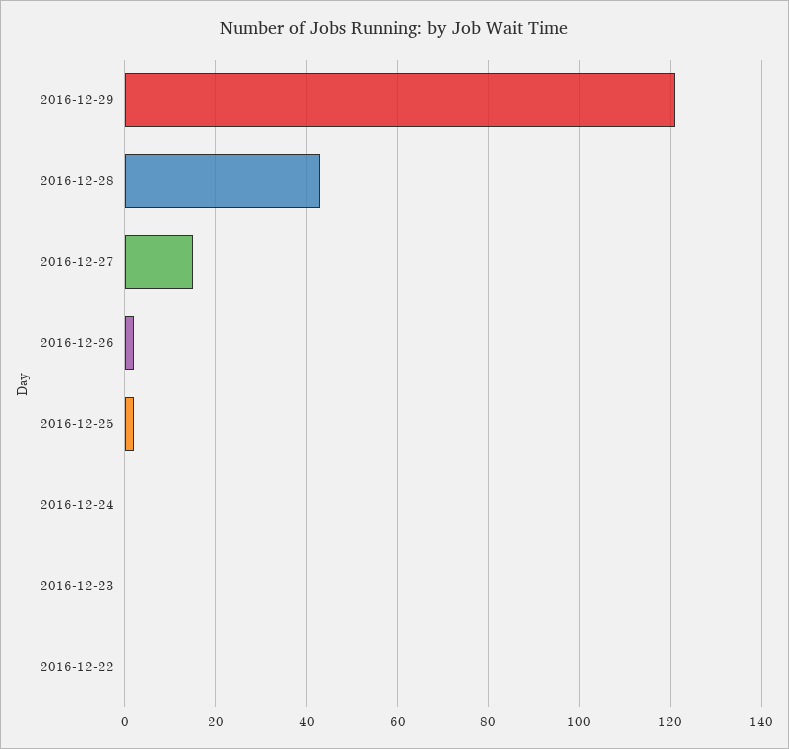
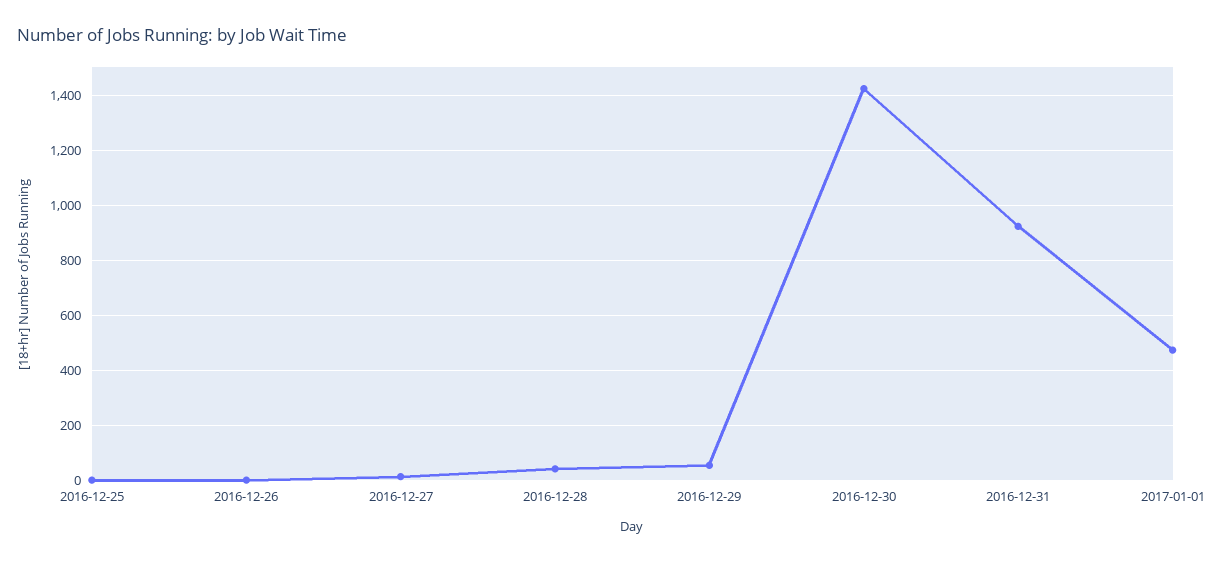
2016-12-29: 120 -> 50
2016-12-24: 0 -> none
2016-12-23: 0 -> none
2016-12-22: 0 -> none
2016-12-30: none -> 1425
2016-12-31: none -> 925
2017-01-01: none -> 475

